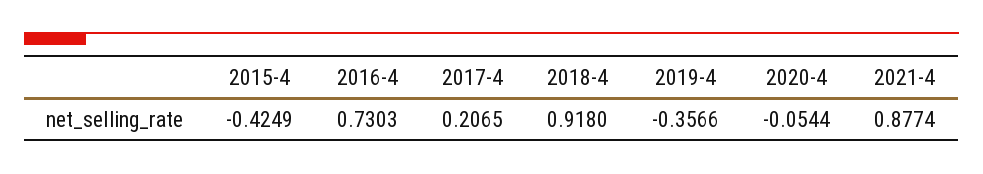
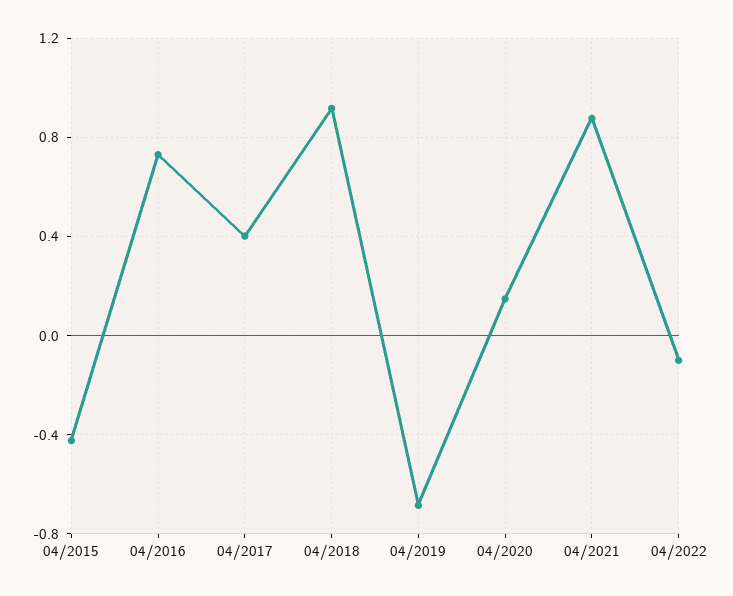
2017-4: 0.2065 -> 0.4
2019-4: -0.3566 -> -0.7
2020-4: -0.0544 -> 0.15
04/2022: none -> -0.1

